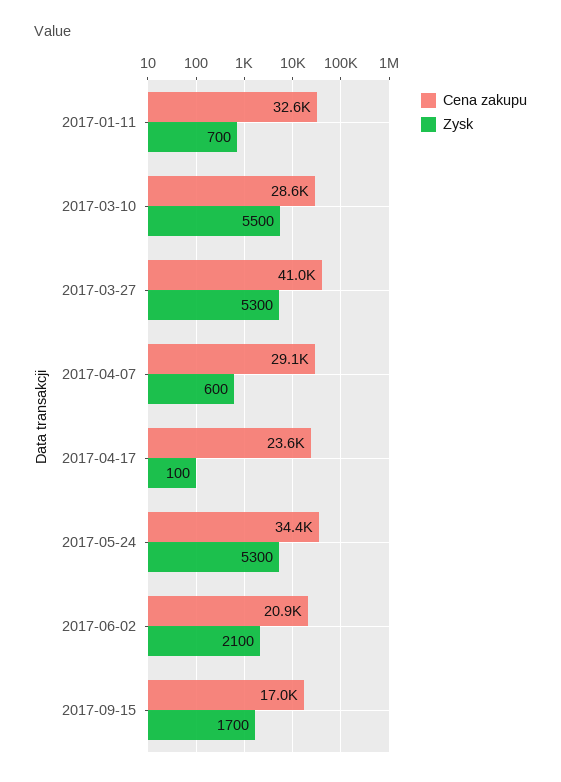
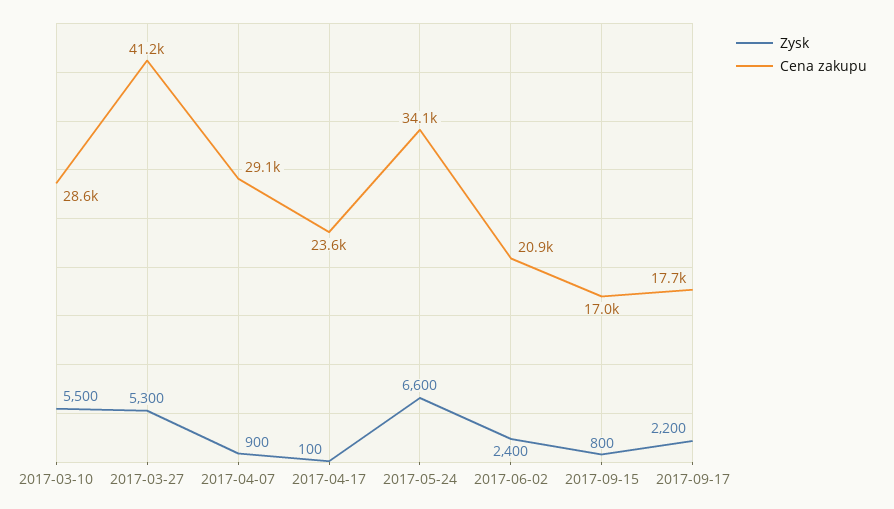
Cena zakupu, 2017-01-11: 32600 -> none
Zysk, 2017-01-11: 700 -> none
Cena zakupu, 2017-03-27: 41000 -> 41200
Zysk, 2017-04-07: 600 -> 900
Cena zakupu, 2017-05-24: 34400 -> 34100
Zysk, 2017-05-24: 5300 -> 6600
Zysk, 2017-06-02: 2100 -> 2400
Zysk, 2017-09-15: 1700 -> 800
Zysk, 2017-09-17: none -> 2200
Cena zakupu, 2017-09-17: none -> 17700

